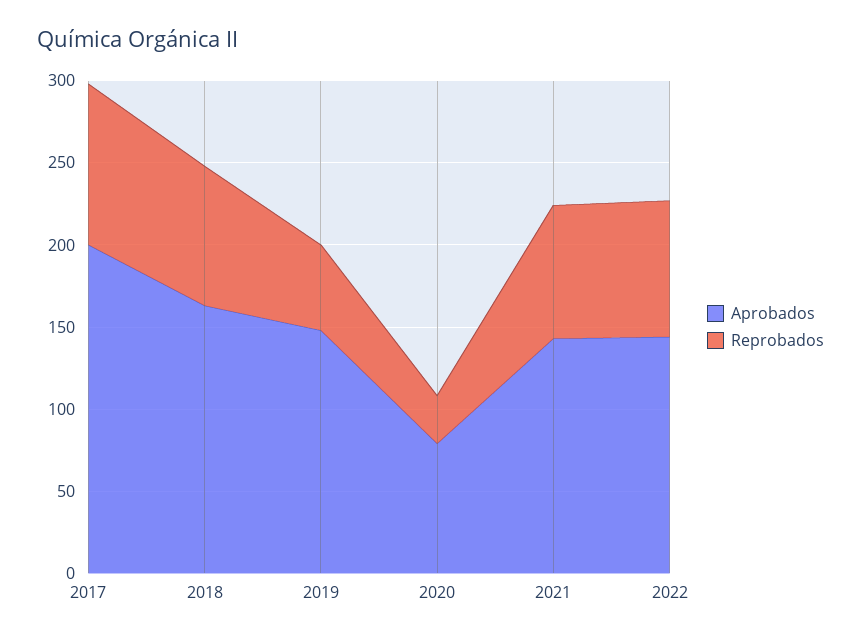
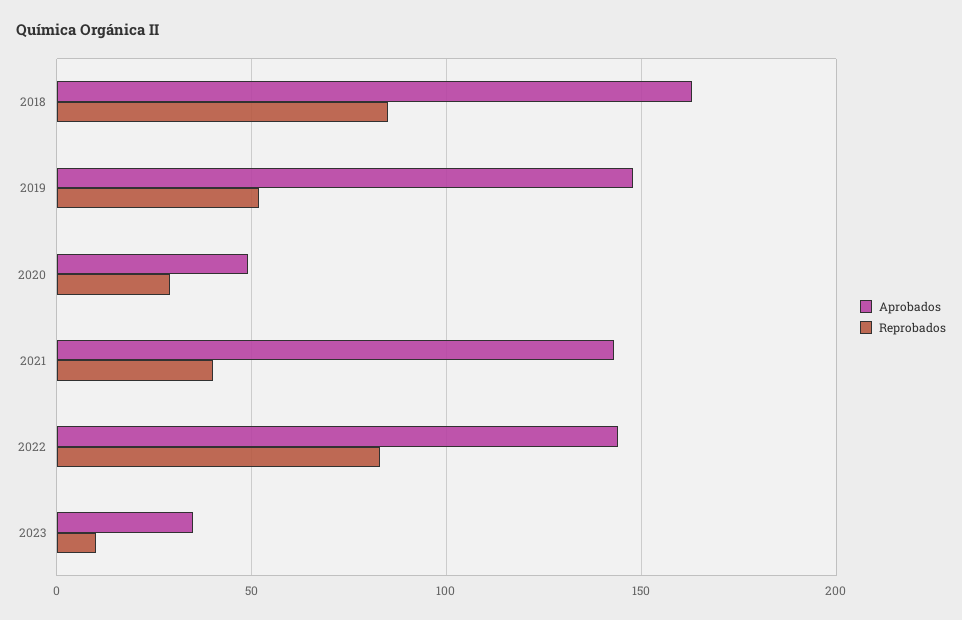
Aprobados, 2017: 200 -> none
Reprobados, 2017: 100 -> none
Aprobados, 2020: 80 -> 50
Reprobados, 2021: 80 -> 40
Aprobados, 2023: none -> 35
Reprobados, 2023: none -> 10

